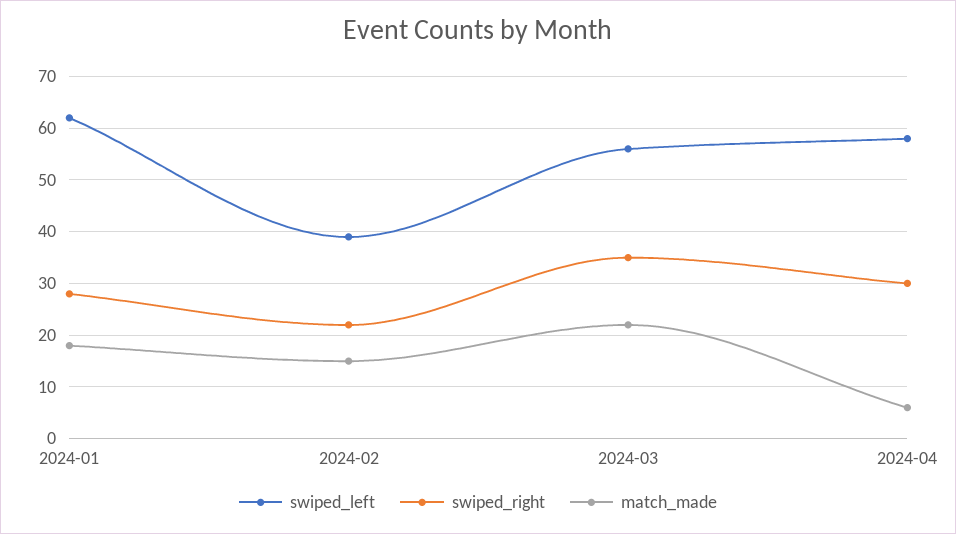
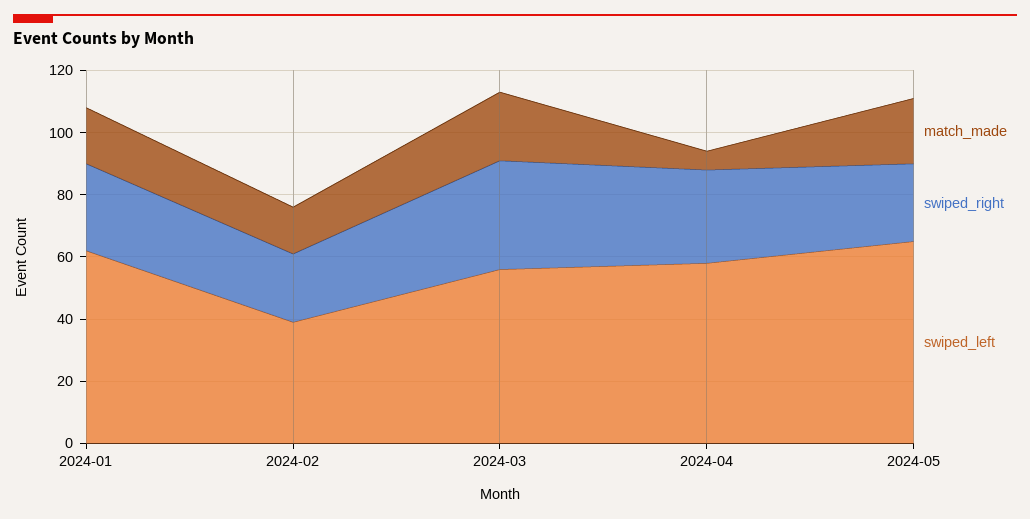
match_made, 2024-05: none -> 20
swiped_right, 2024-05: none -> 25
swiped_left, 2024-05: none -> 65

